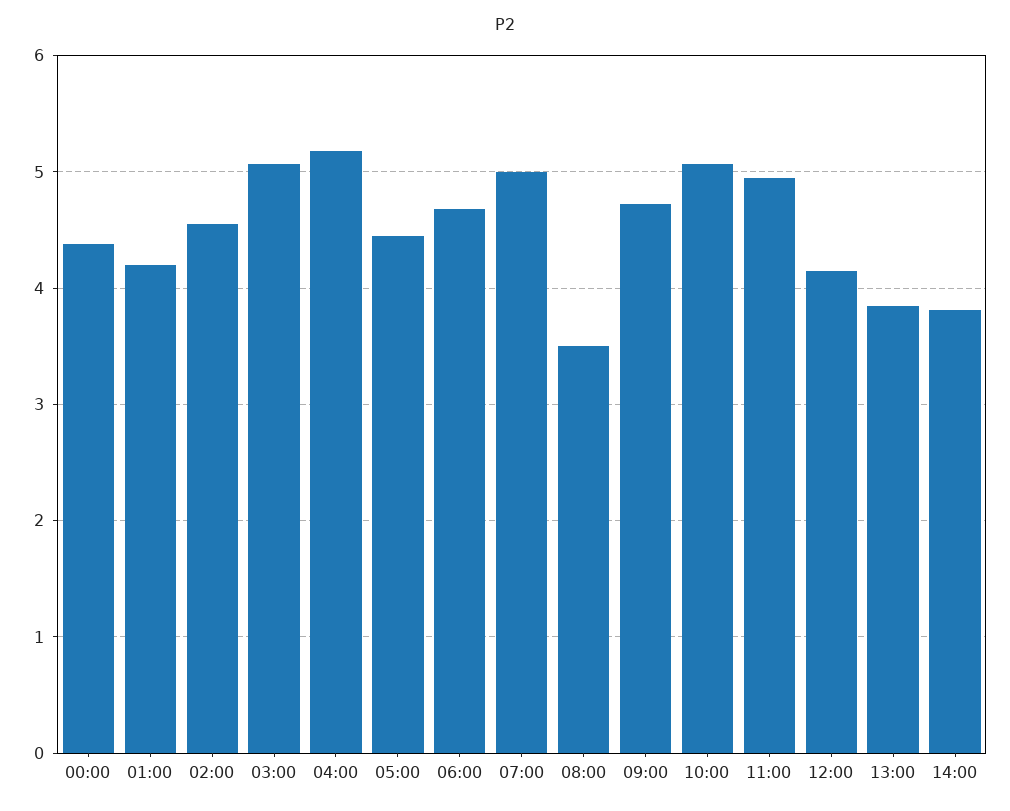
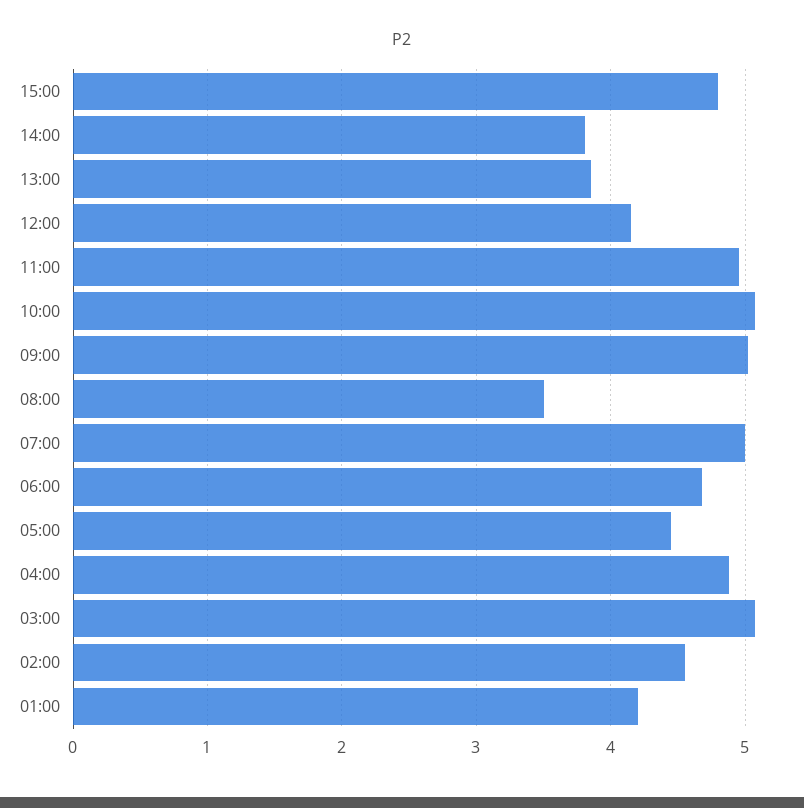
00:00: 4.4 -> none
04:00: 5.2 -> 4.9
09:00: 4.7 -> 5
15:00: none -> 4.8

